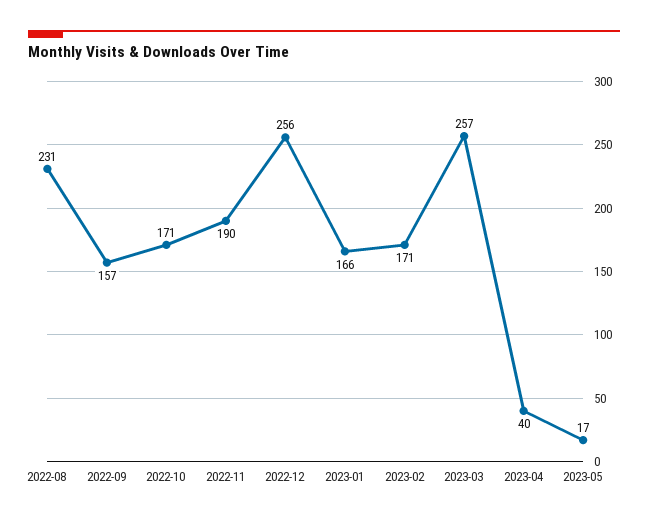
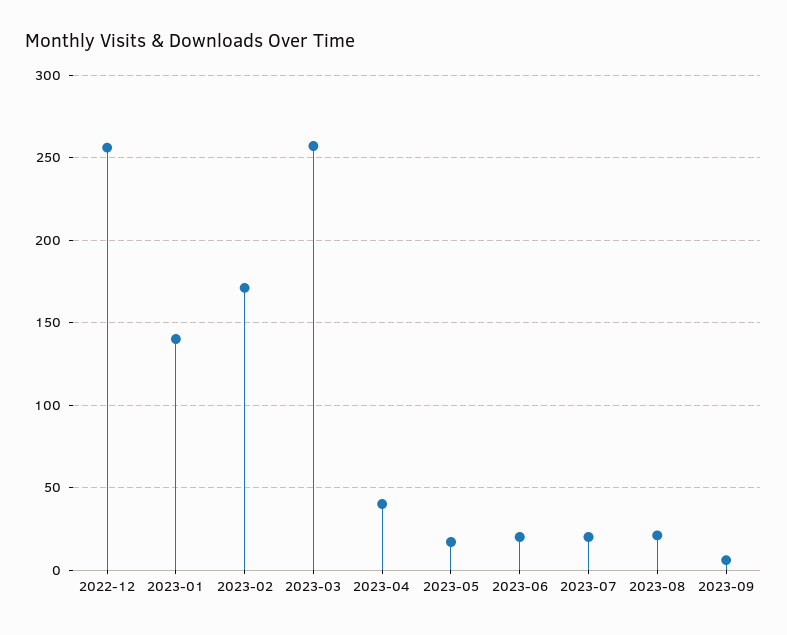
2022-08: 231 -> none
2022-09: 157 -> none
2022-10: 171 -> none
2022-11: 190 -> none
2023-01: 166 -> 140
2023-06: none -> 20
2023-07: none -> 20
2023-08: none -> 20
2023-09: none -> 5

